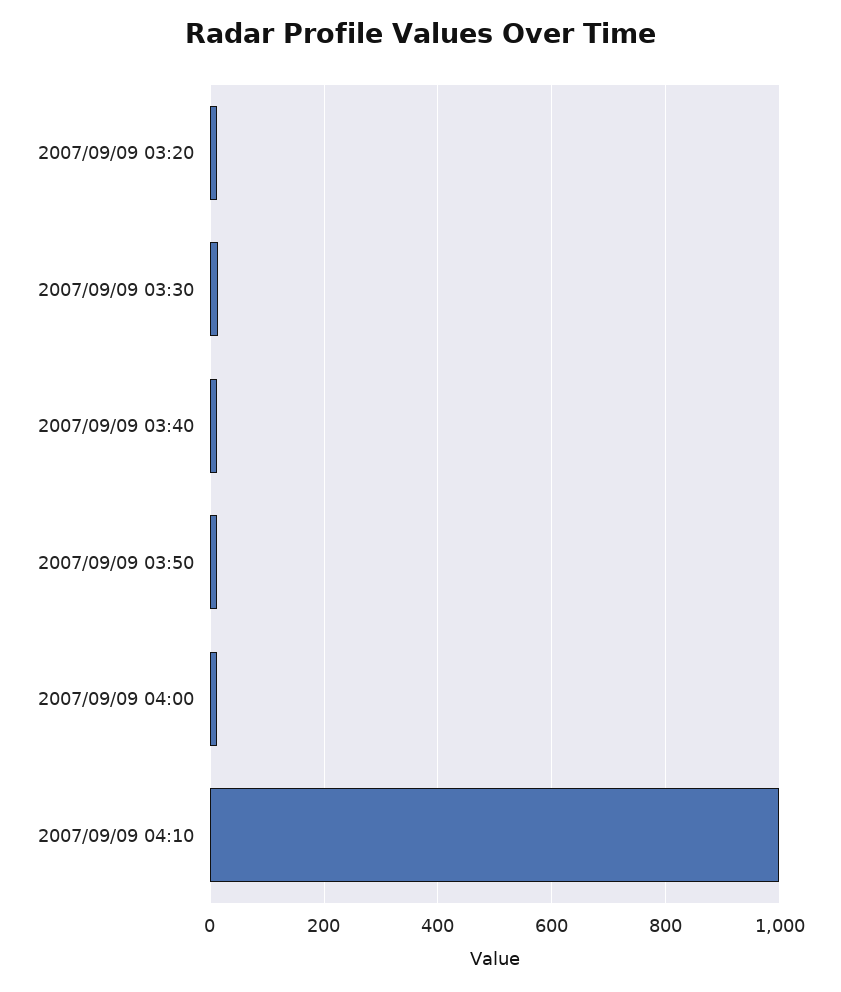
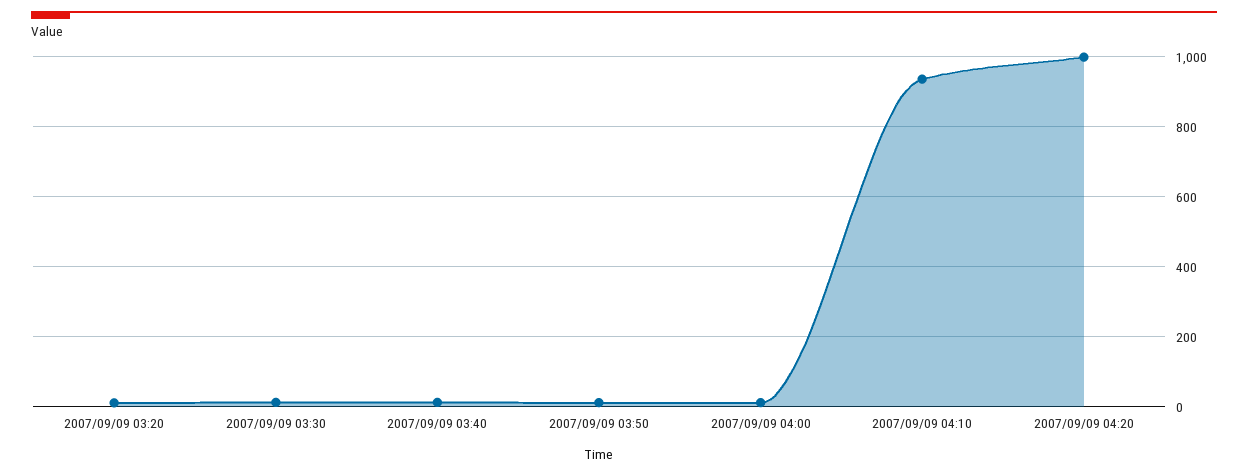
2007/09/09 04:10: 1000 -> 940
2007/09/09 04:20: none -> 1000

